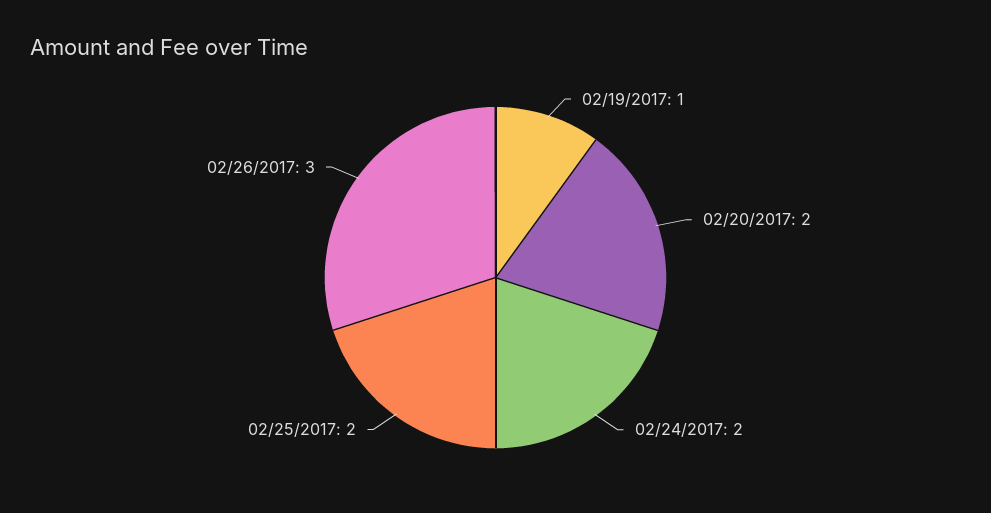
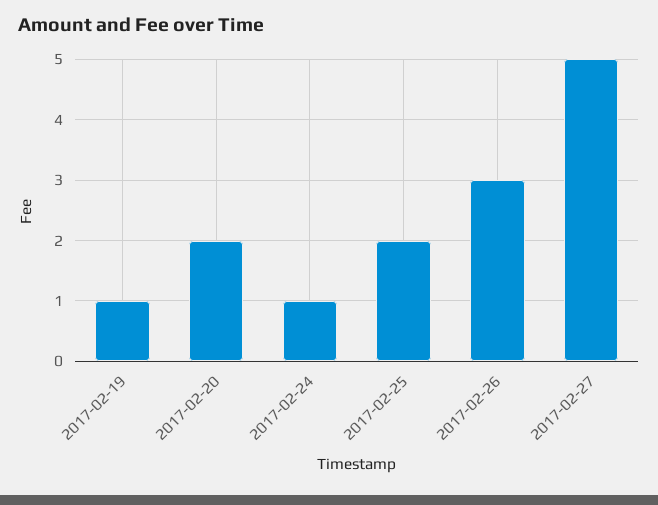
02/24/2017: 2 -> 1
2017-02-27: none -> 5

